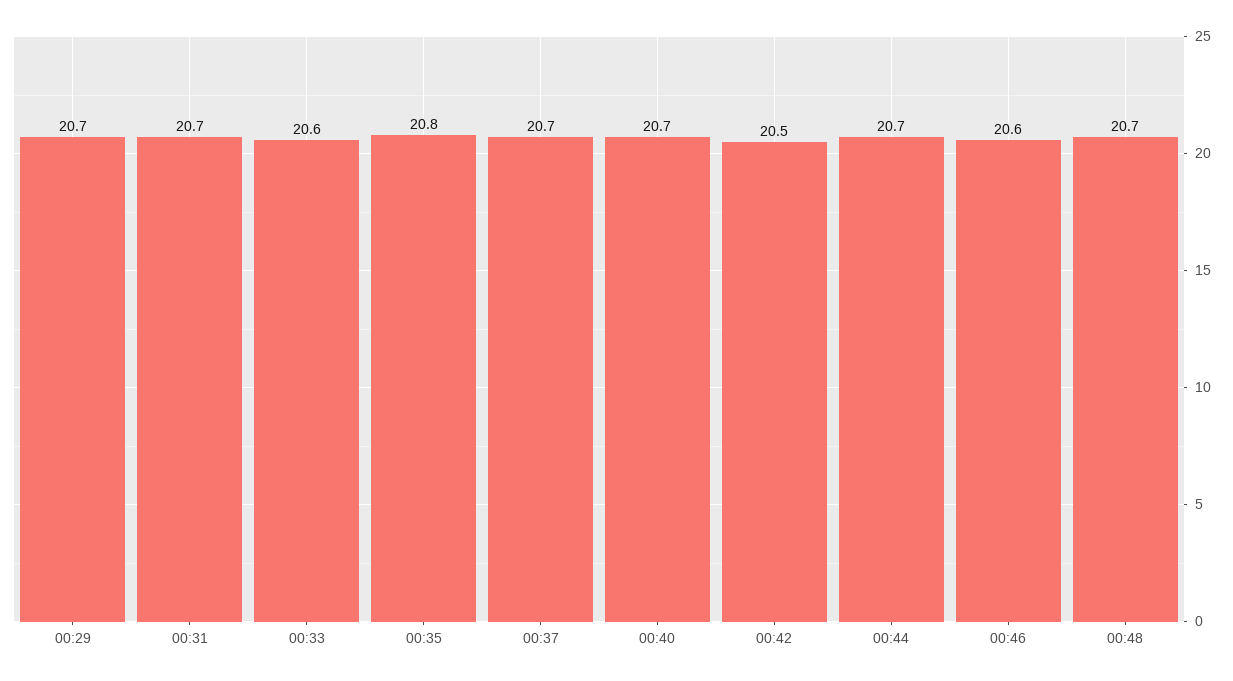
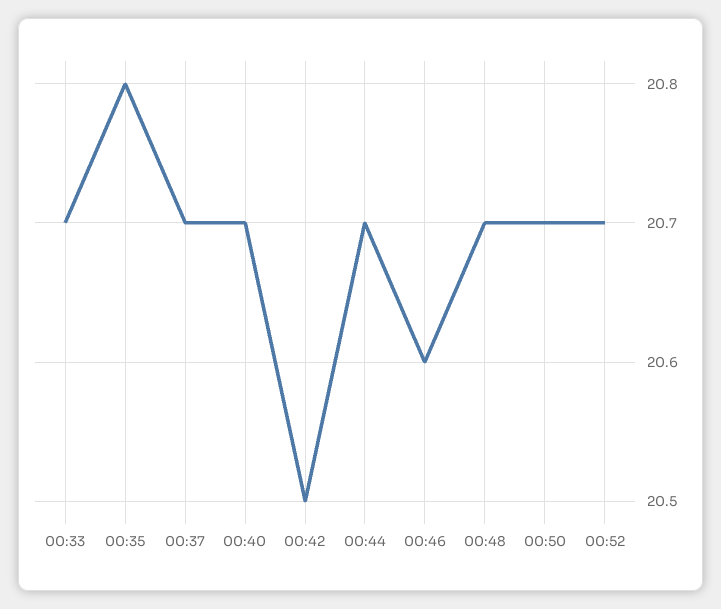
00:29: 20.7 -> none
00:31: 20.7 -> none
00:33: 20.6 -> 20.7
00:50: none -> 20.7
00:52: none -> 20.7

